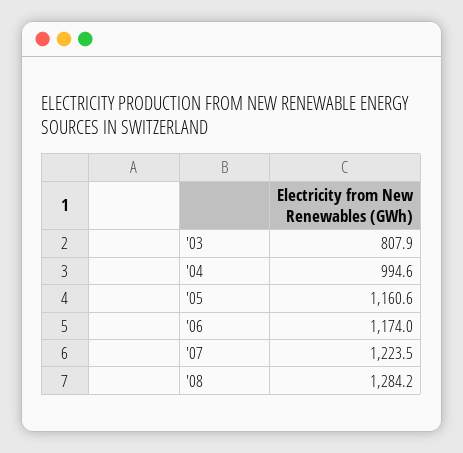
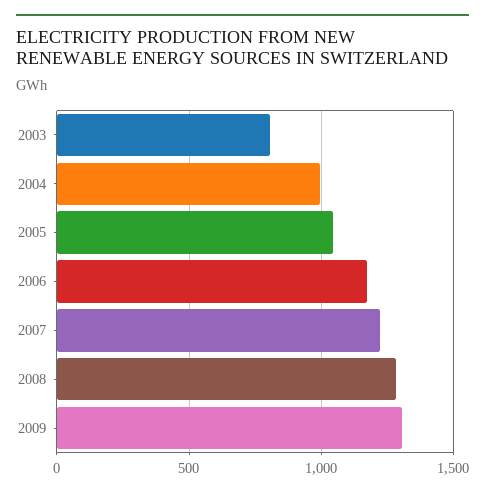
'05: 1160.6 -> 1050
2009: none -> 1300

